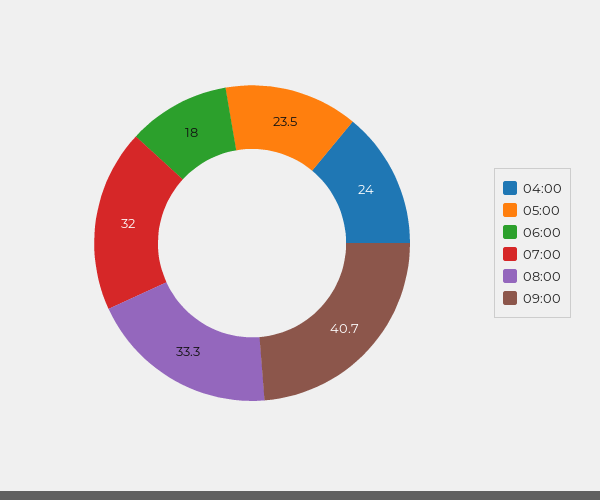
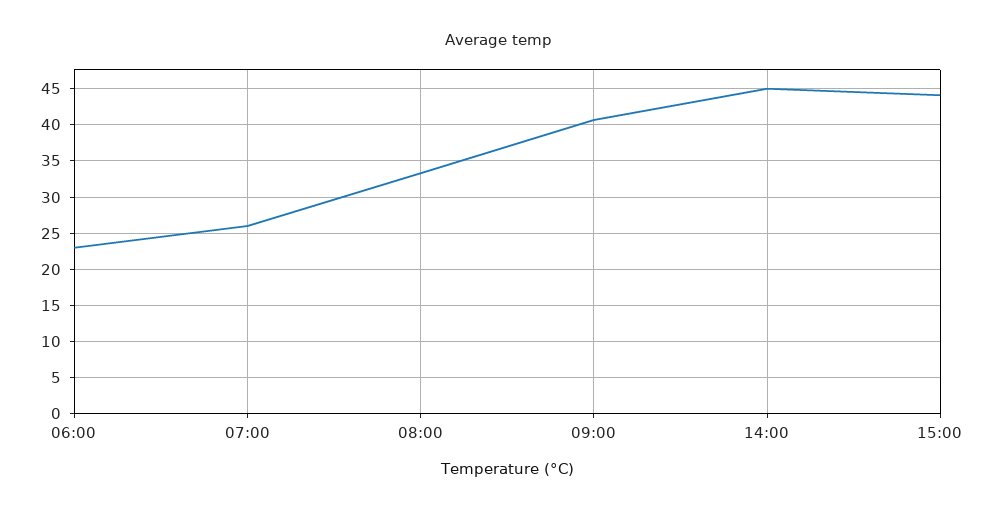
04:00: 24 -> none
05:00: 23.5 -> none
06:00: 18 -> 23
07:00: 32 -> 26
14:00: none -> 45
15:00: none -> 44

